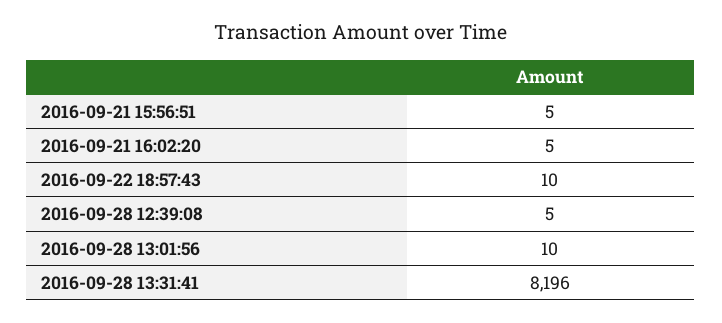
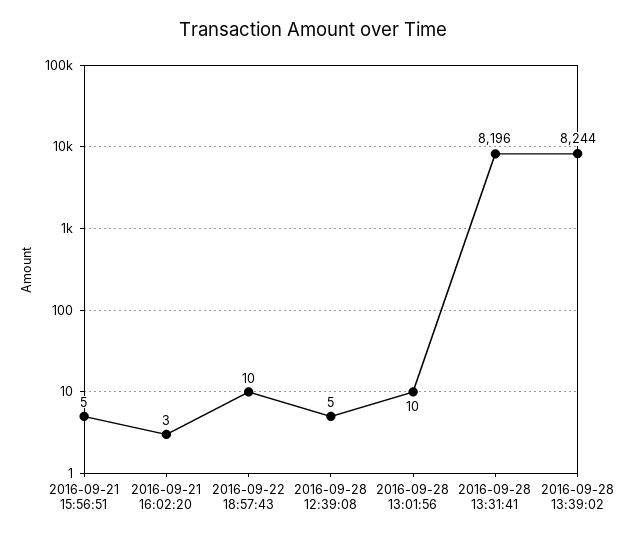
2016-09-21 16:02:20: 5 -> 3
2016-09-28 13:39:02: none -> 8244

